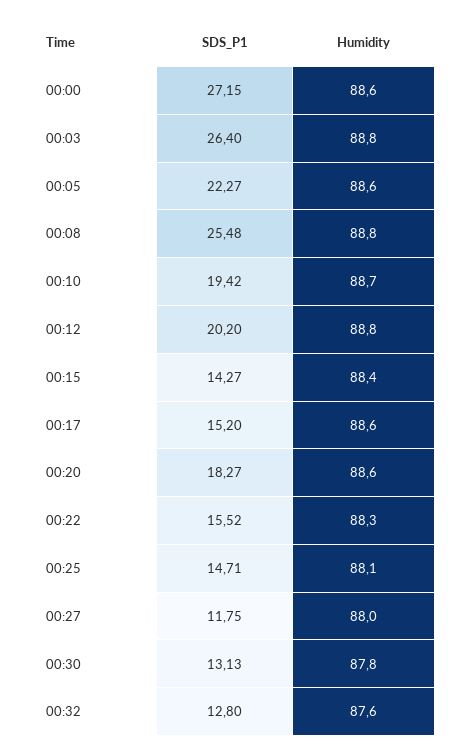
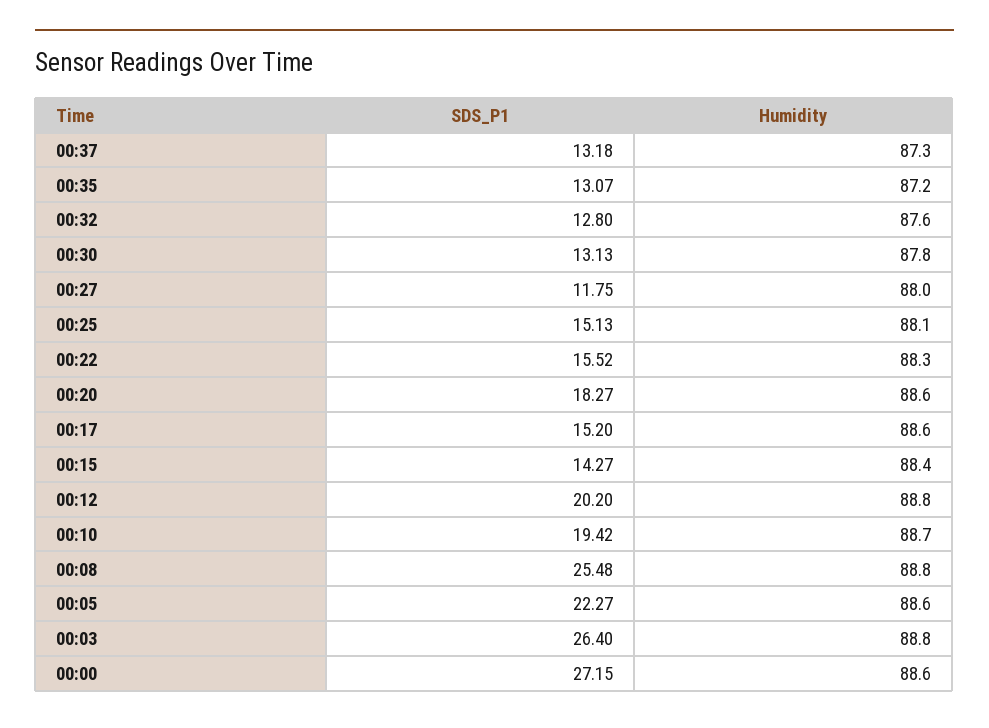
SDS_P1, 00:25: 14.71 -> 15.13
SDS_P1, 00:37: none -> 13.18
Humidity, 00:37: none -> 87.3
SDS_P1, 00:35: none -> 13.07
Humidity, 00:35: none -> 87.2

